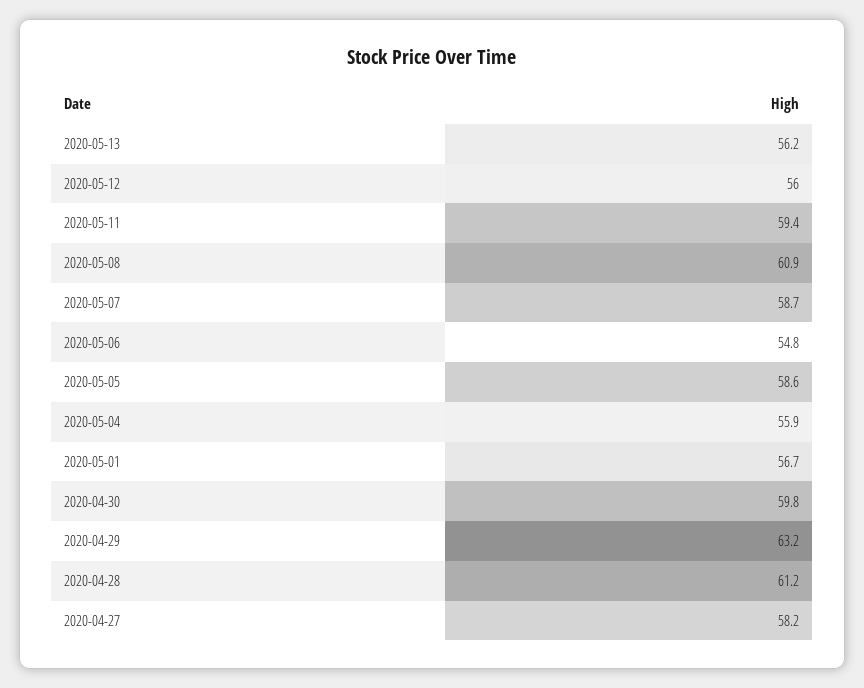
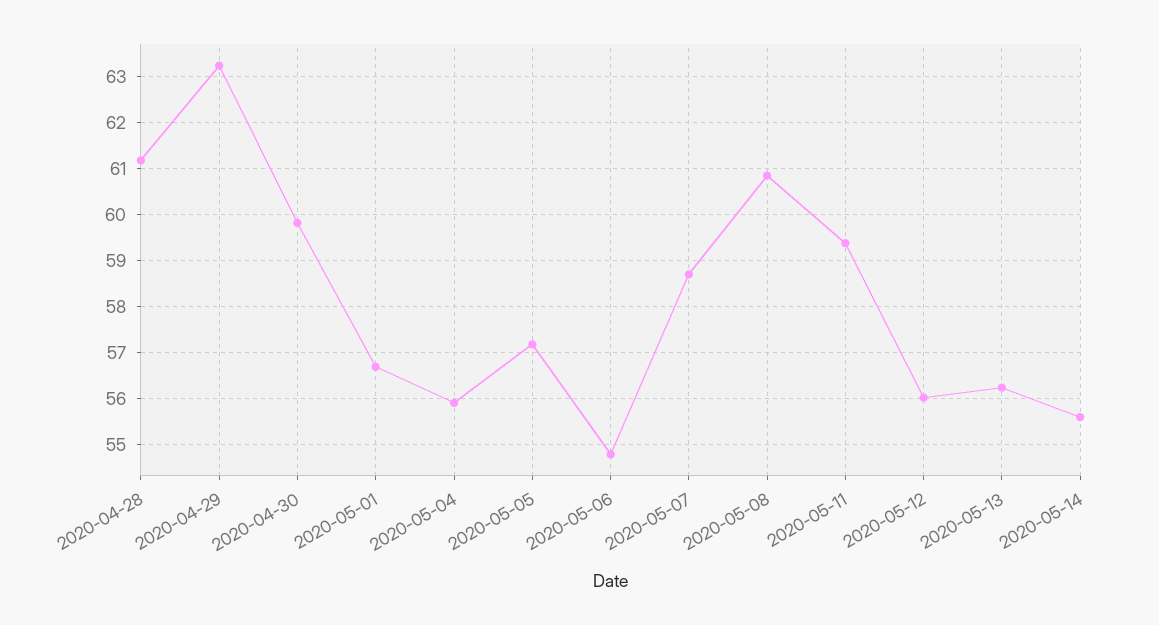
2020-05-05: 58.6 -> 57.2
2020-04-27: 58.2 -> none
2020-05-14: none -> 55.6

